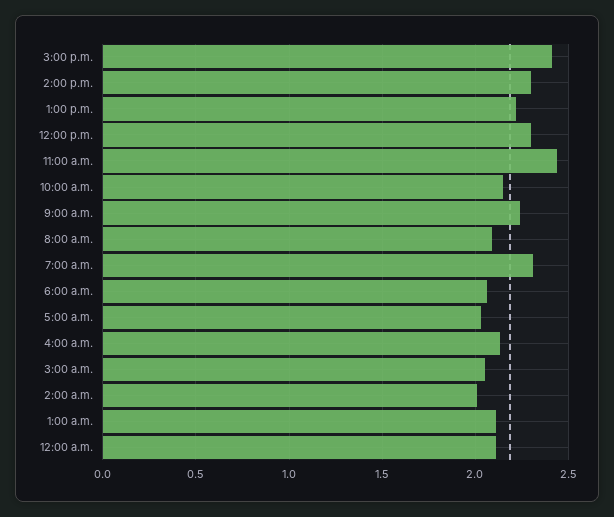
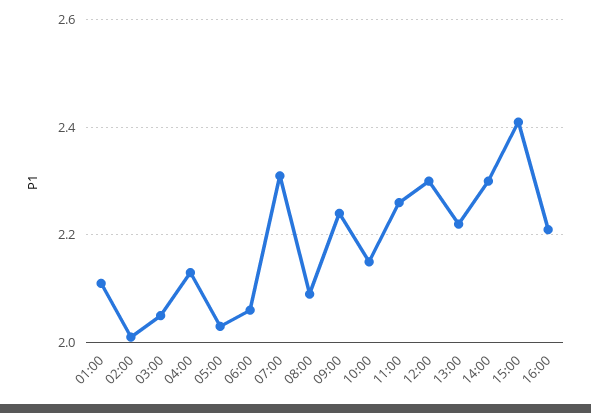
11:00 a.m.: 2.45 -> 2.25
12:00 a.m.: 2.1 -> none
16:00: none -> 2.2

